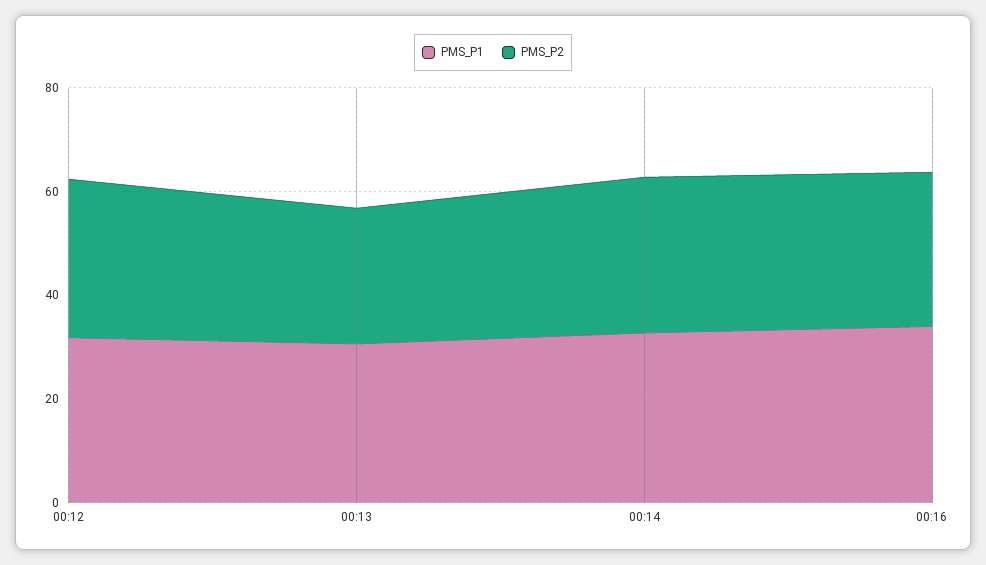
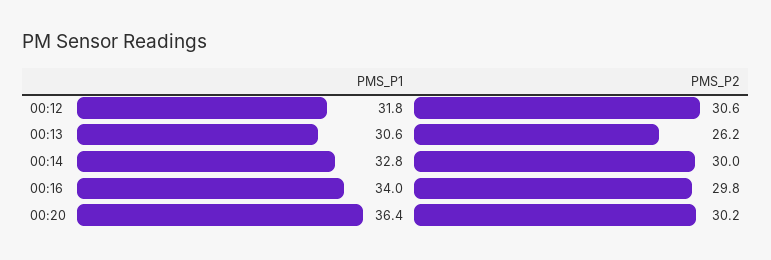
PMS_P1, 00:20: none -> 36.4
PMS_P2, 00:20: none -> 30.2

